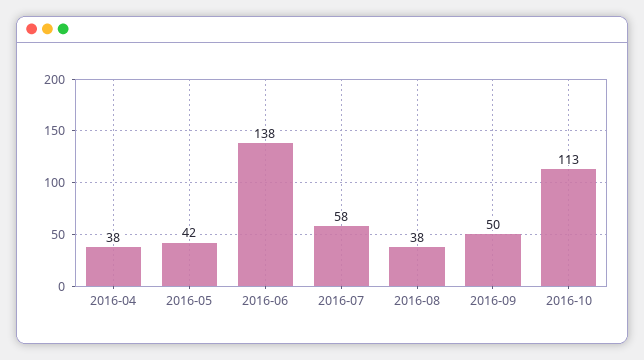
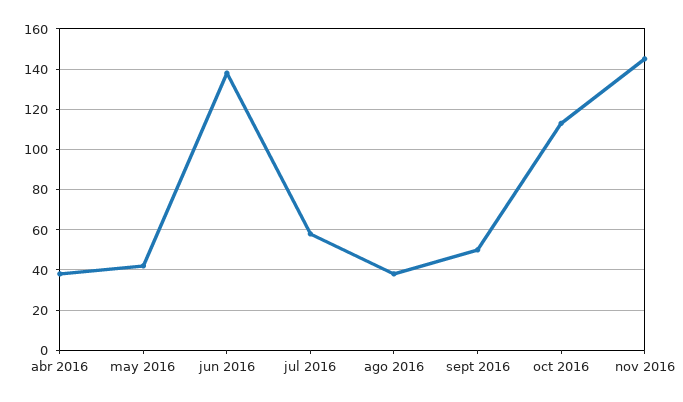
nov 2016: none -> 145

